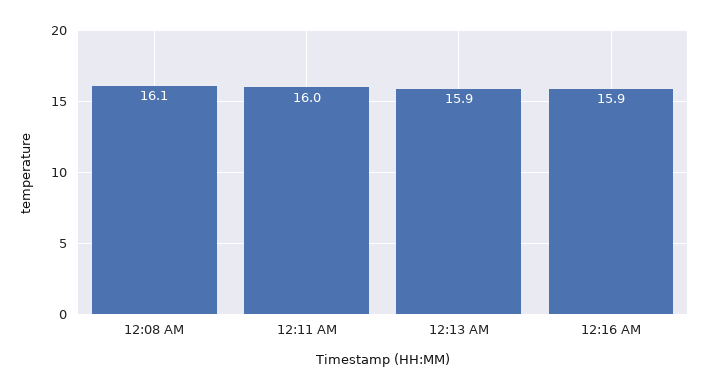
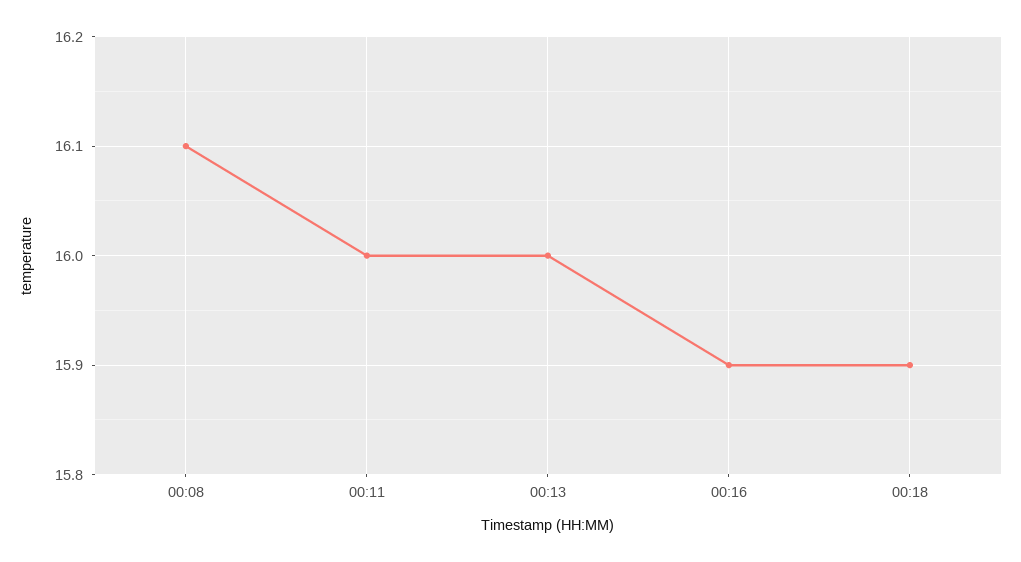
12:13 AM: 15.9 -> 16
00:18: none -> 15.9

